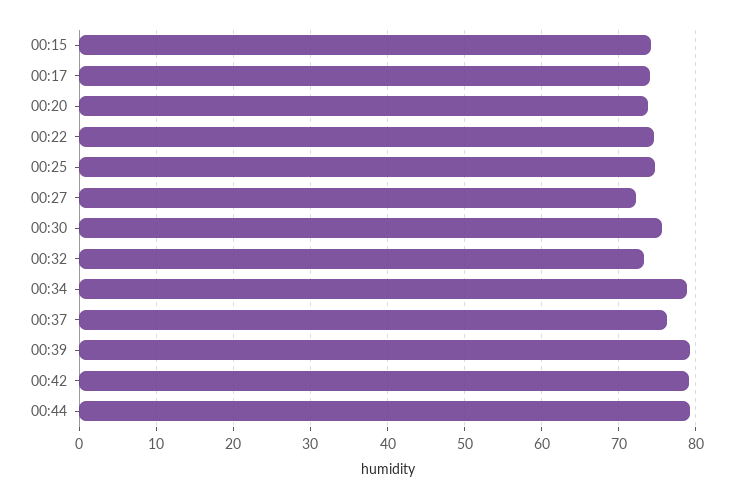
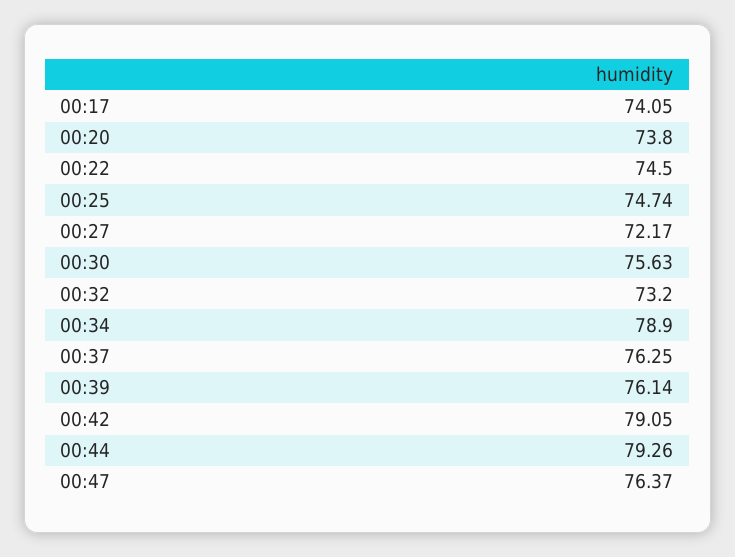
00:15: 74 -> none
00:39: 79 -> 76.14
00:47: none -> 76.37

